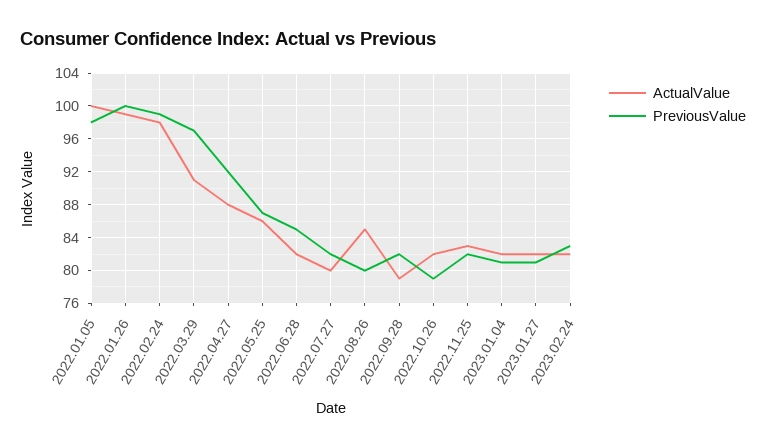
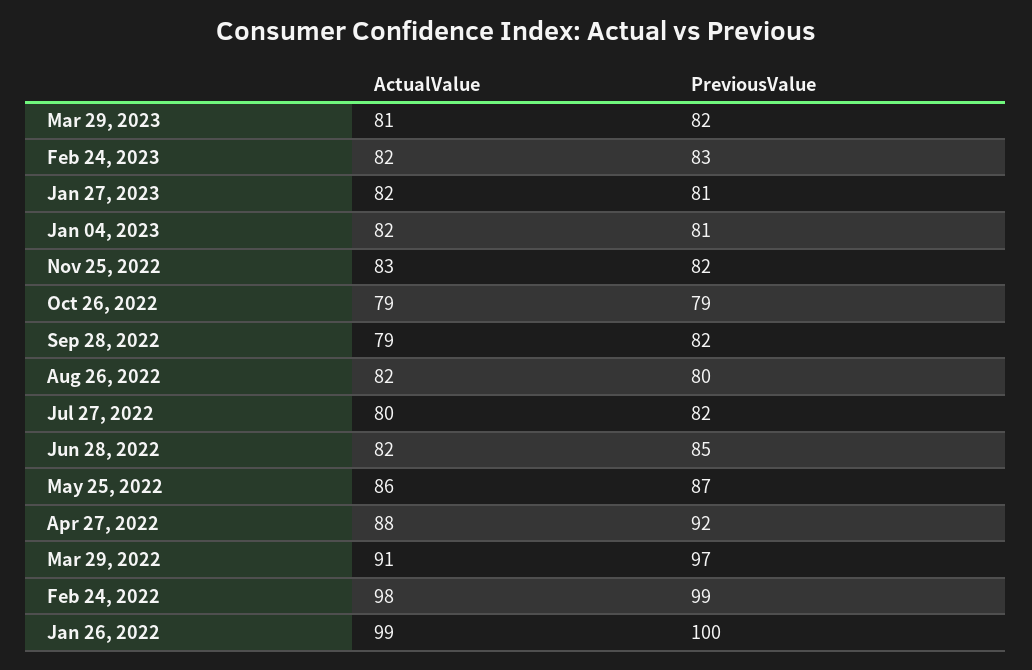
ActualValue, 2022.01.05: 100 -> none
PreviousValue, 2022.01.05: 98 -> none
ActualValue, 2022.08.26: 85 -> 82
ActualValue, 2022.10.26: 82 -> 79
ActualValue, Mar 29, 2023: none -> 81
PreviousValue, Mar 29, 2023: none -> 82

